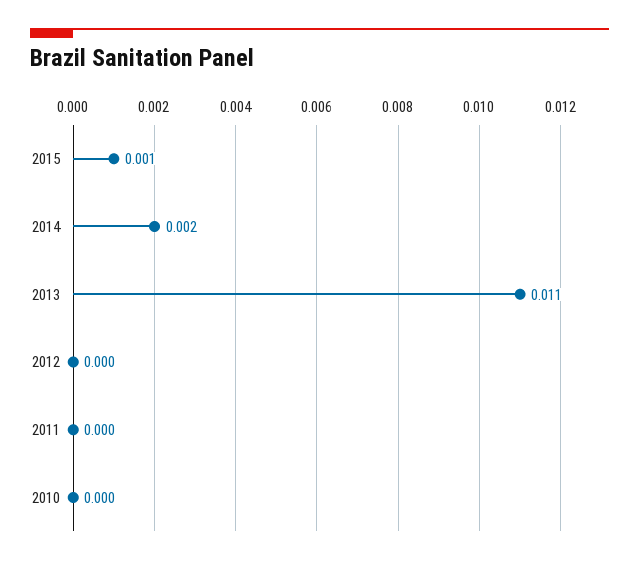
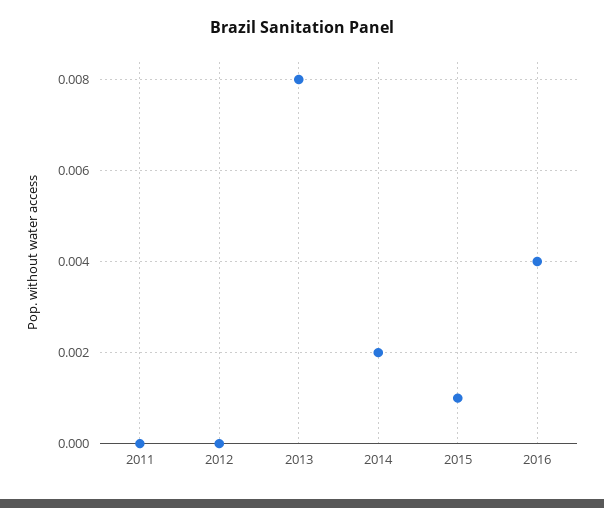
2013: 0.011 -> 0.008
2010: 0 -> none
2016: none -> 0.004

